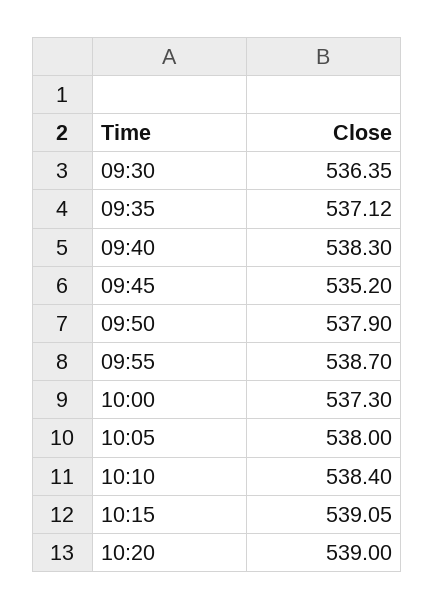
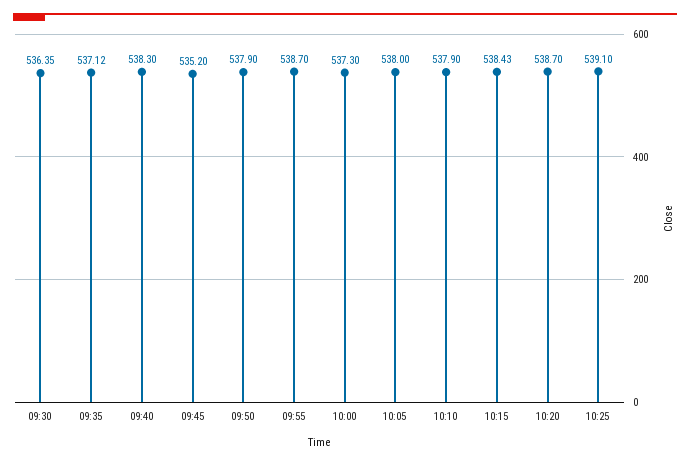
10:10: 538.4 -> 537.9
10:15: 539.05 -> 538.43
10:20: 539 -> 538.7
10:25: none -> 539.1

